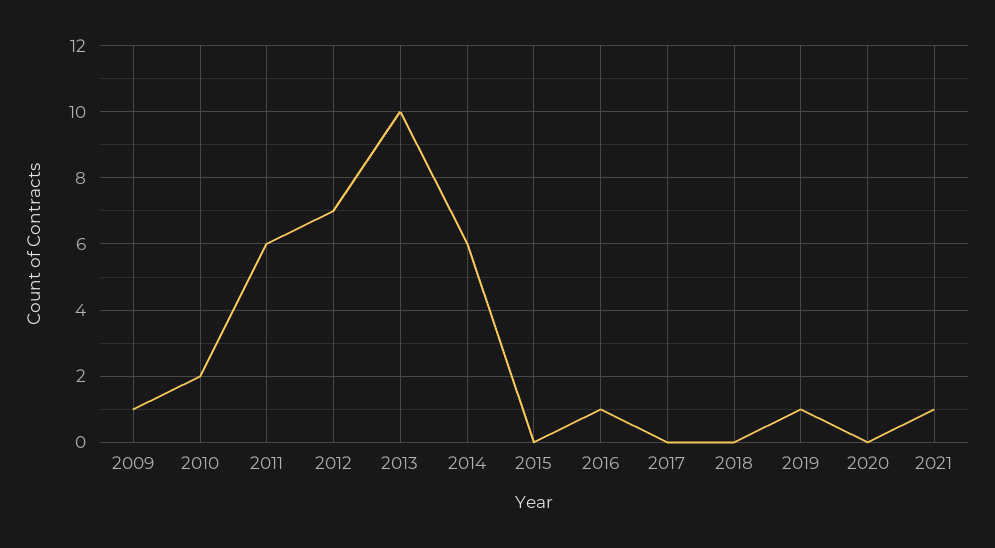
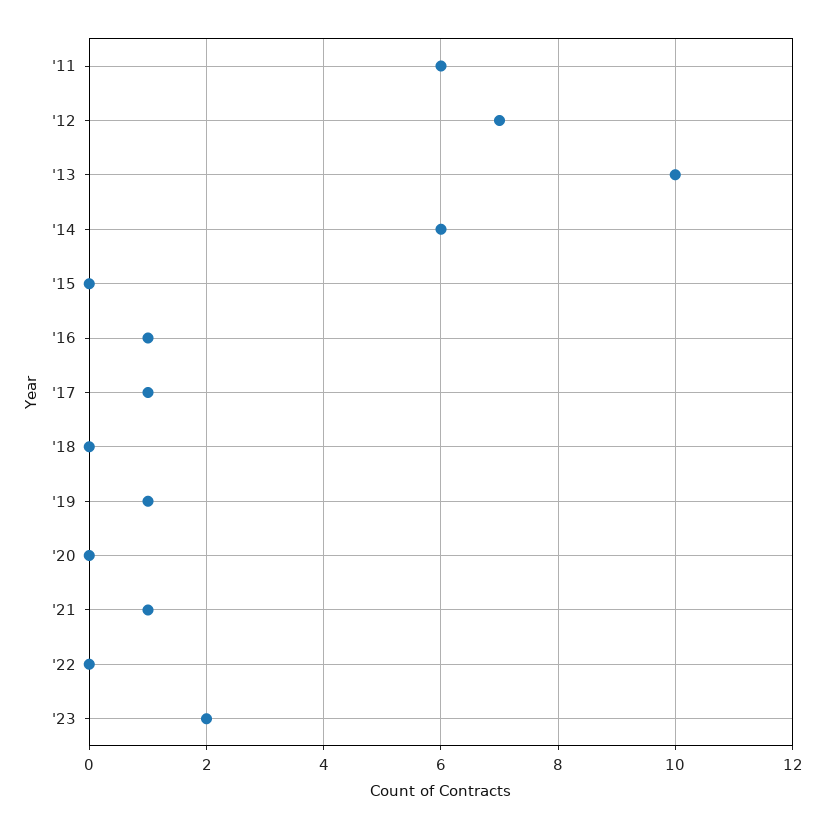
2009: 1 -> none
2010: 2 -> none
2017: 0 -> 1
'22: none -> 0
'23: none -> 2

